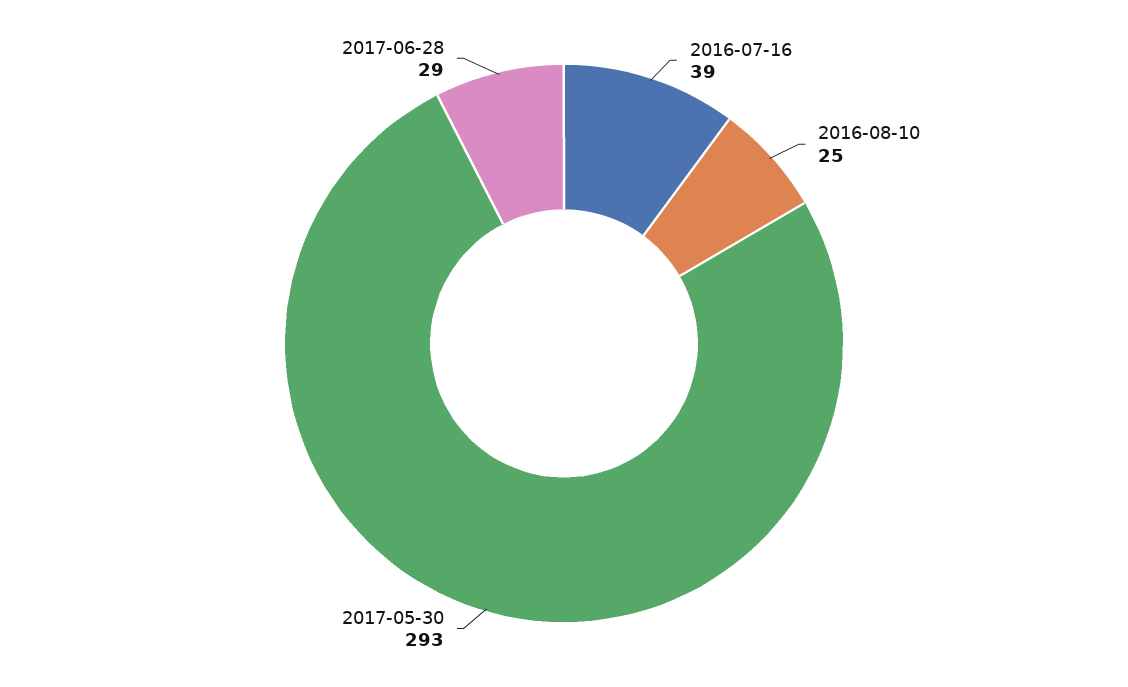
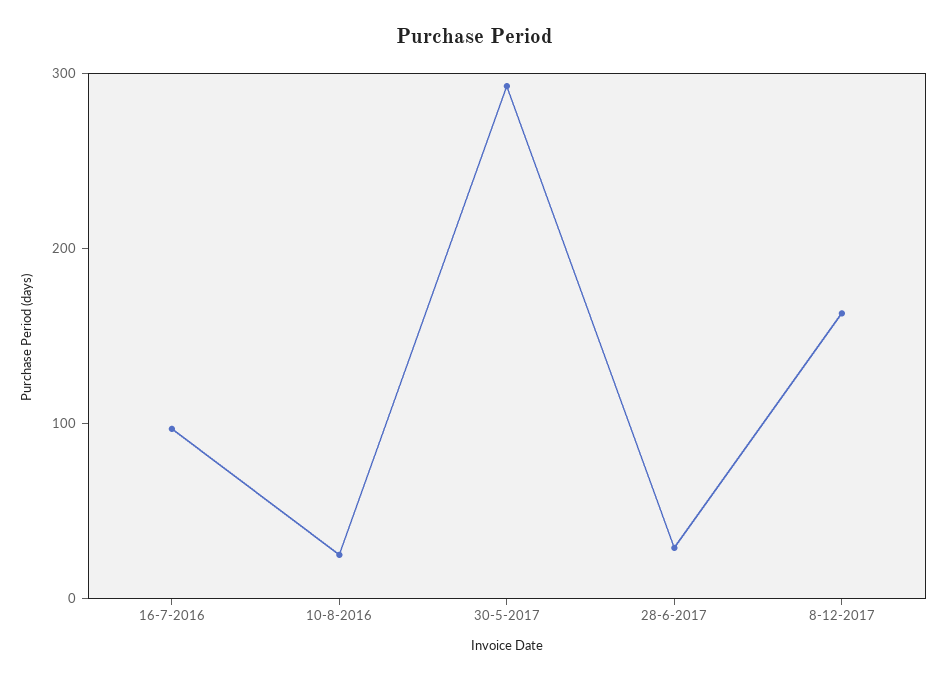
2016-07-16: 39 -> 100
8-12-2017: none -> 160

